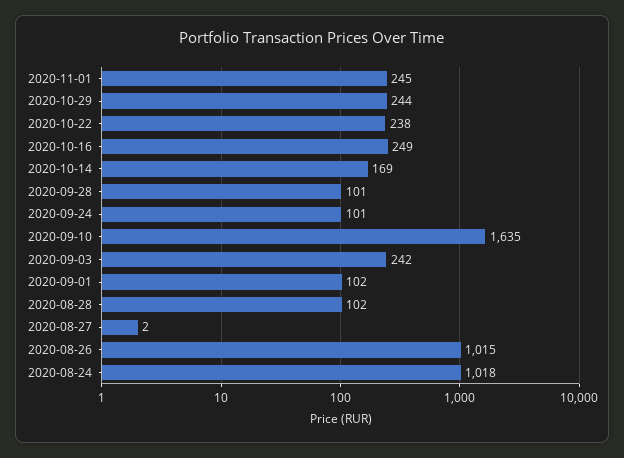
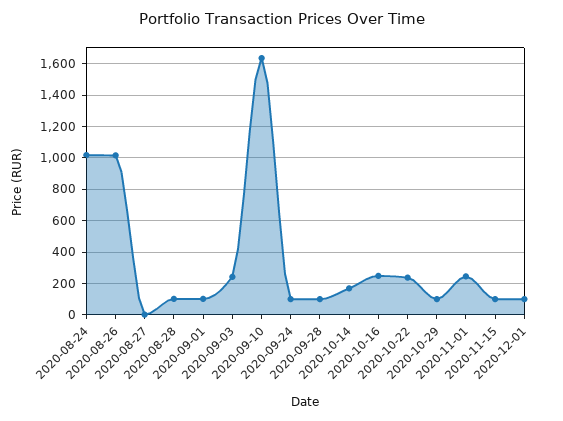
2020-10-29: 244 -> 100
2020-11-15: none -> 100
2020-12-01: none -> 100

